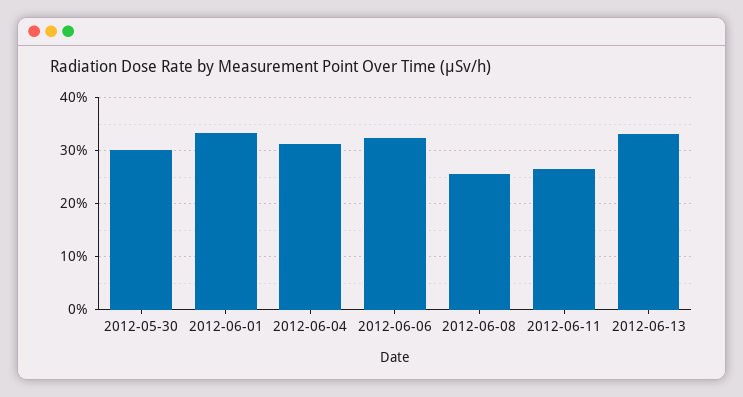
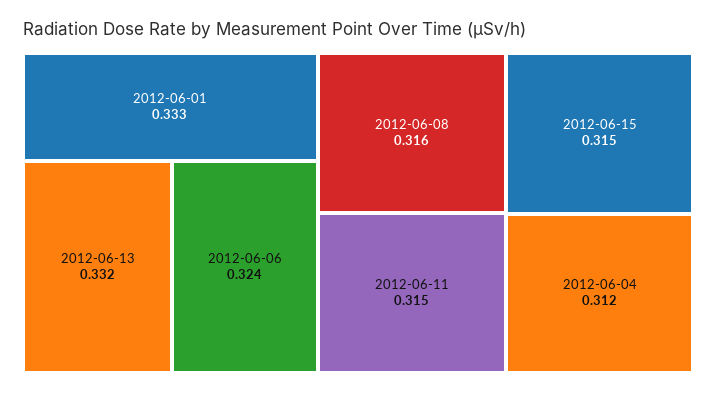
2012-05-30: 0.3 -> none
2012-06-08: 0.26 -> 0.316
2012-06-11: 0.26 -> 0.315
2012-06-15: none -> 0.315

